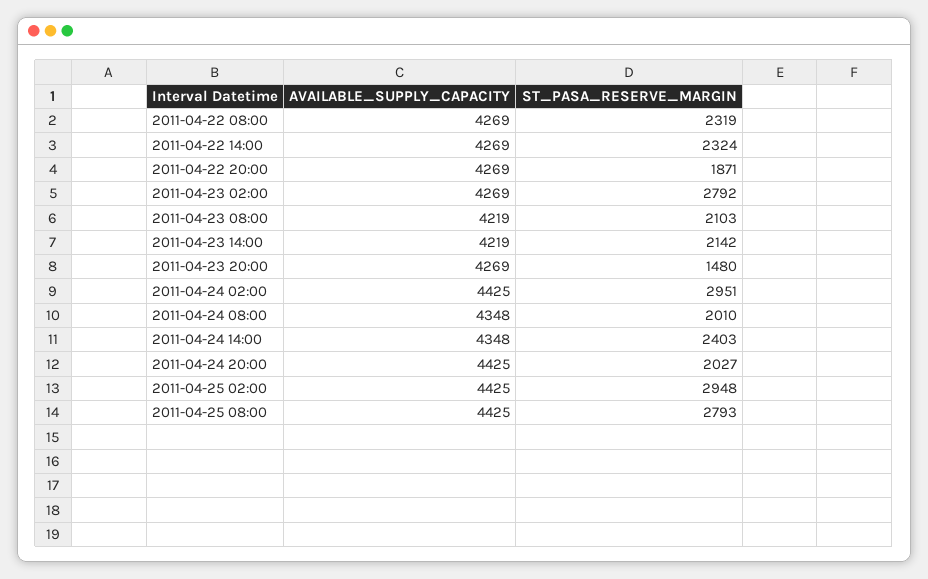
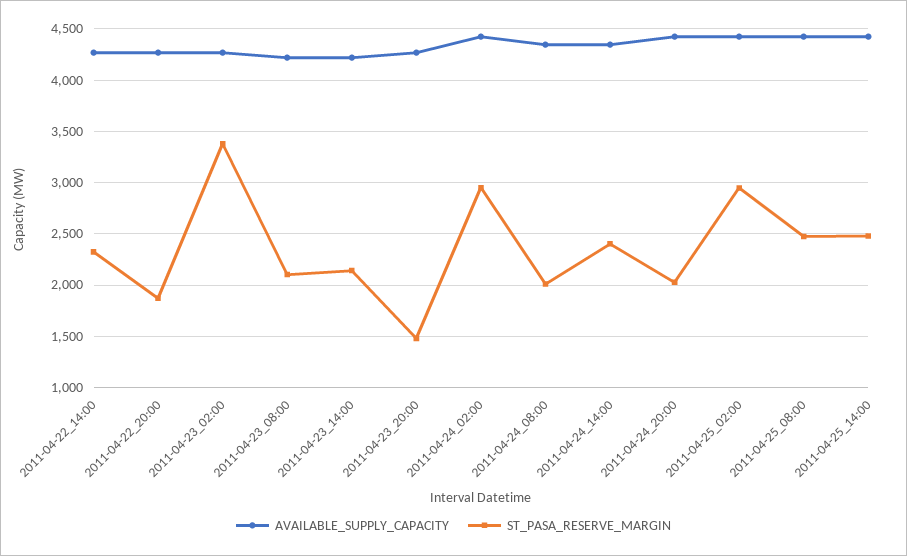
AVAILABLE_SUPPLY_CAPACITY, 2011-04-22 08:00: 4269 -> none
ST_PASA_RESERVE_MARGIN, 2011-04-22 08:00: 2319 -> none
ST_PASA_RESERVE_MARGIN, 2011-04-23 02:00: 2792 -> 3400
ST_PASA_RESERVE_MARGIN, 2011-04-25 08:00: 2793 -> 2500
AVAILABLE_SUPPLY_CAPACITY, 2011-04-25_14:00: none -> 4400
ST_PASA_RESERVE_MARGIN, 2011-04-25_14:00: none -> 2500

